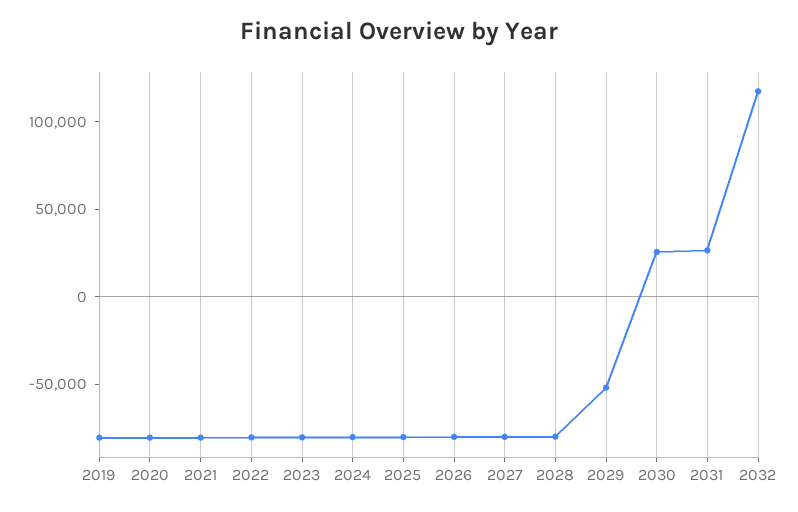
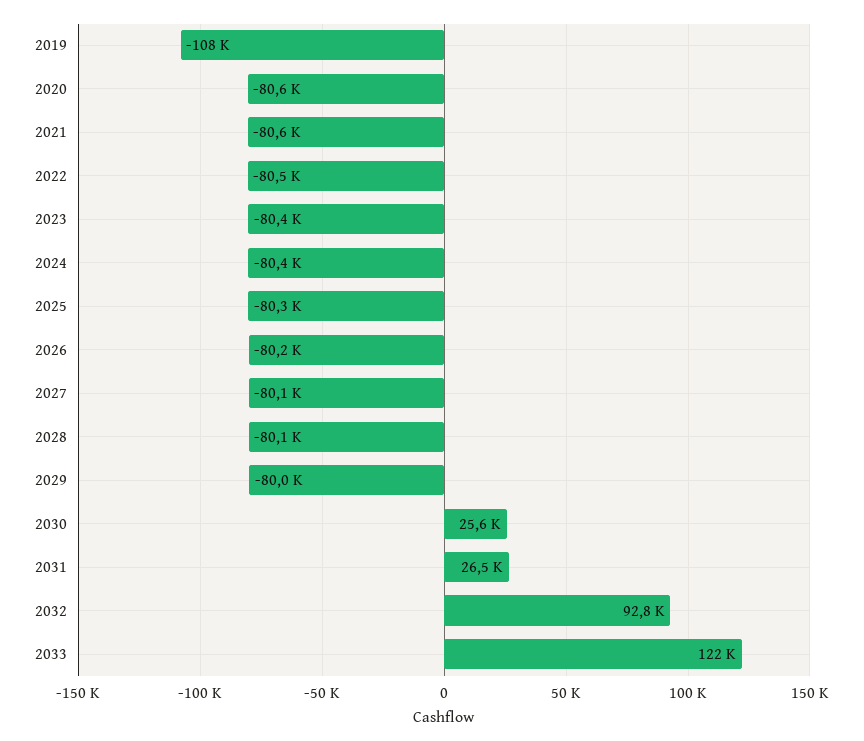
2019: -80000 -> -108000
2029: -50000 -> -80000
2032: 120000 -> 92800
2033: none -> 122000

